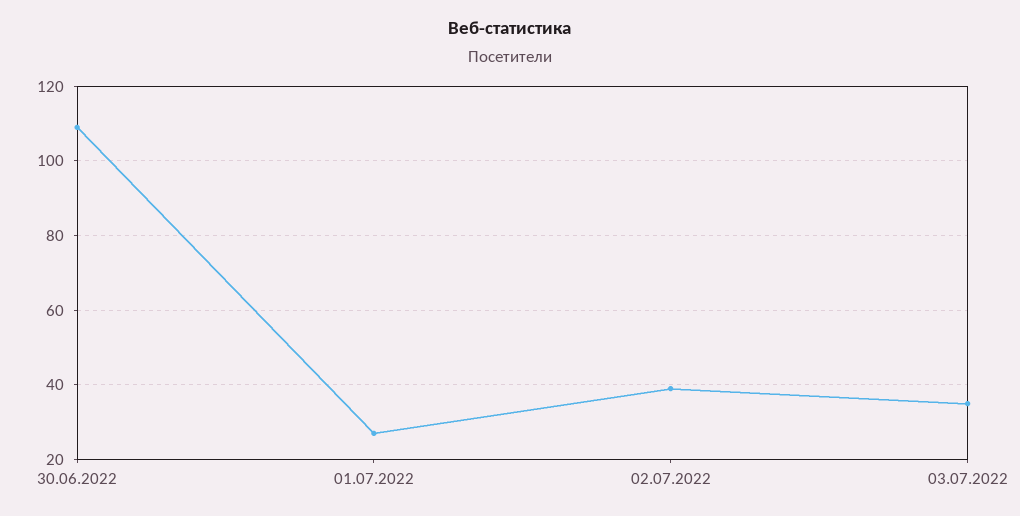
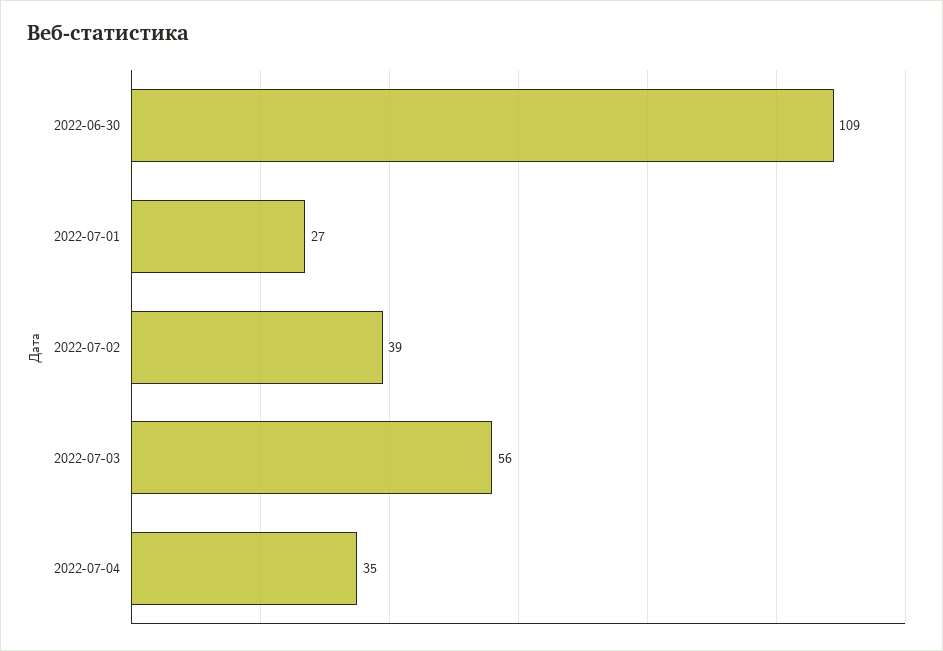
03.07.2022: 35 -> 56
2022-07-04: none -> 35

